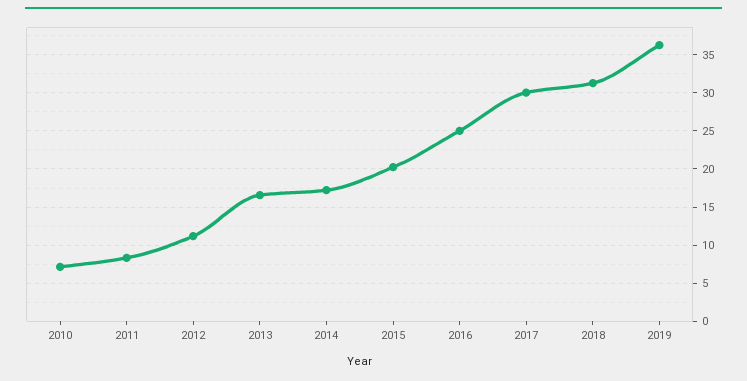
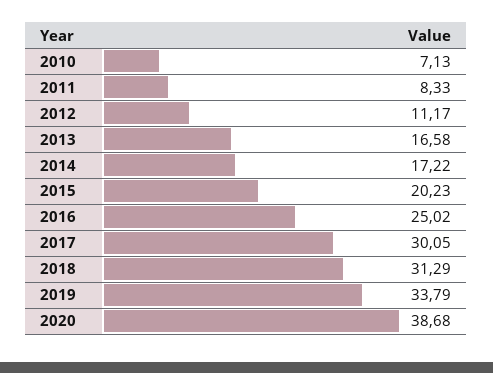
2019: 36 -> 33.79
2020: none -> 38.68

